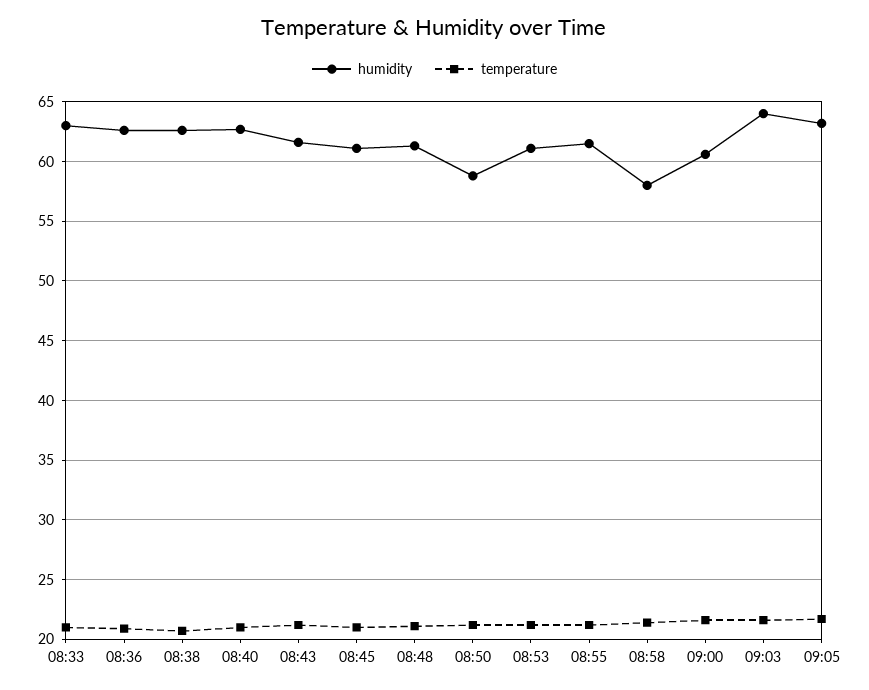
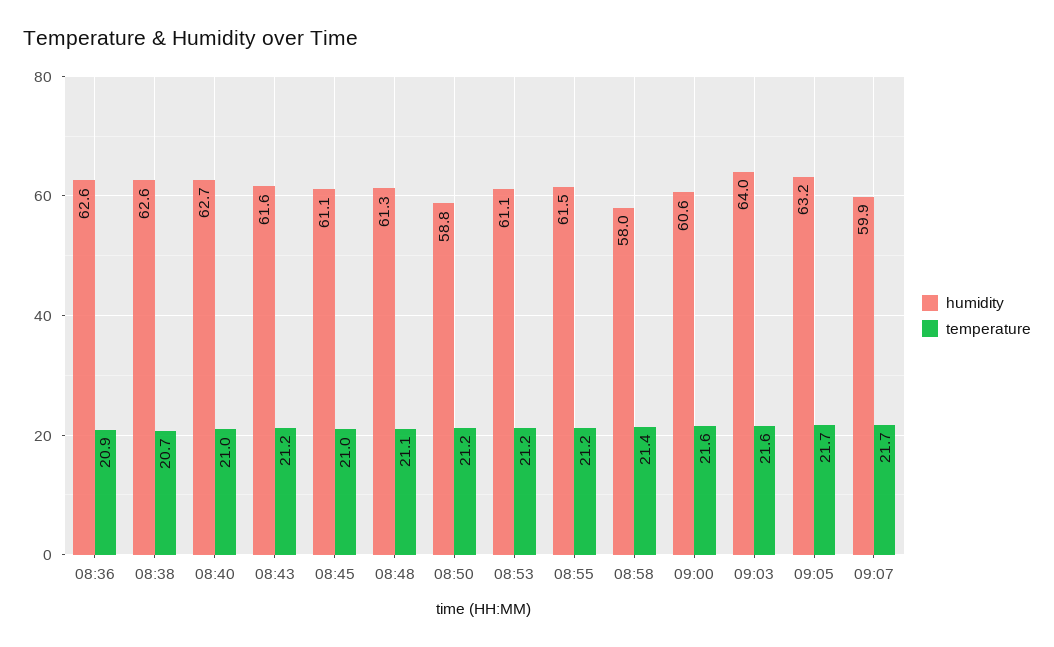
humidity, 08:33: 63 -> none
temperature, 08:33: 21 -> none
humidity, 09:07: none -> 59.9
temperature, 09:07: none -> 21.7

